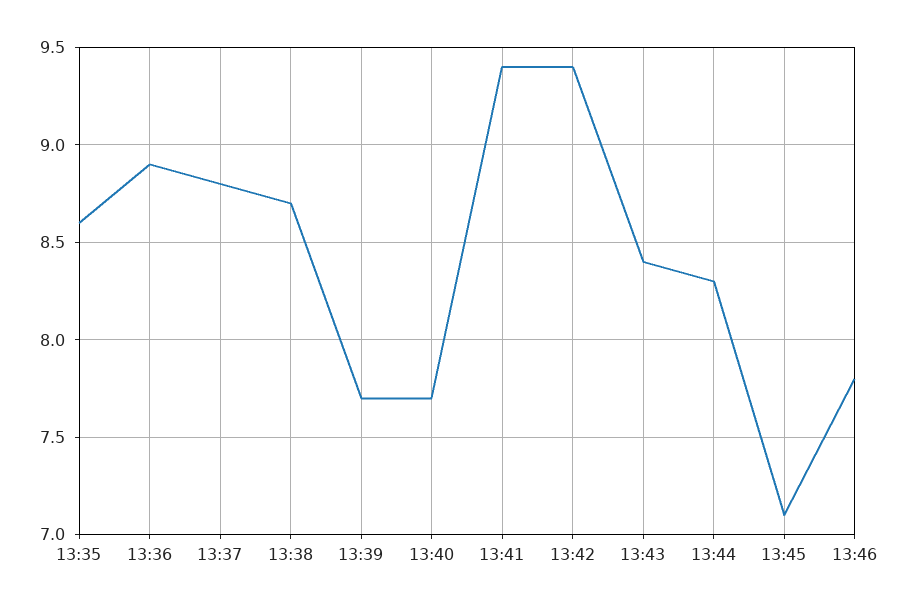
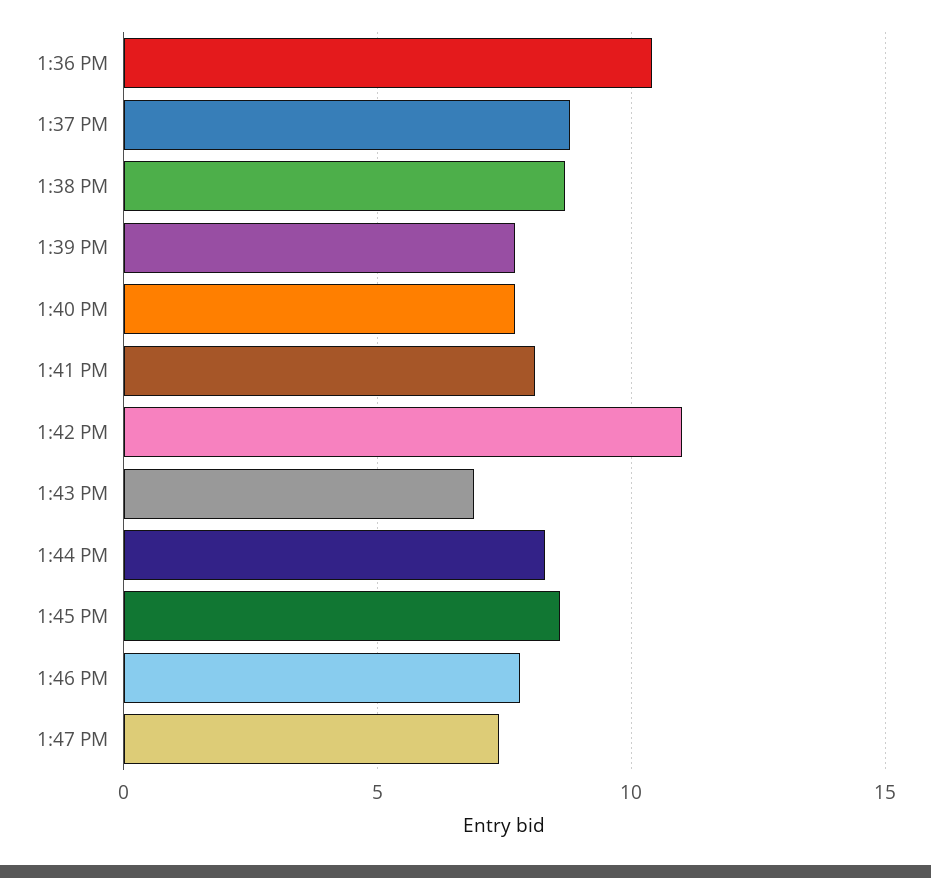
13:35: 8.6 -> none
13:36: 8.9 -> 10.5
13:41: 9.4 -> 8
13:42: 9.4 -> 11
13:43: 8.4 -> 7
13:45: 7.1 -> 8.5
1:47 PM: none -> 7.5

